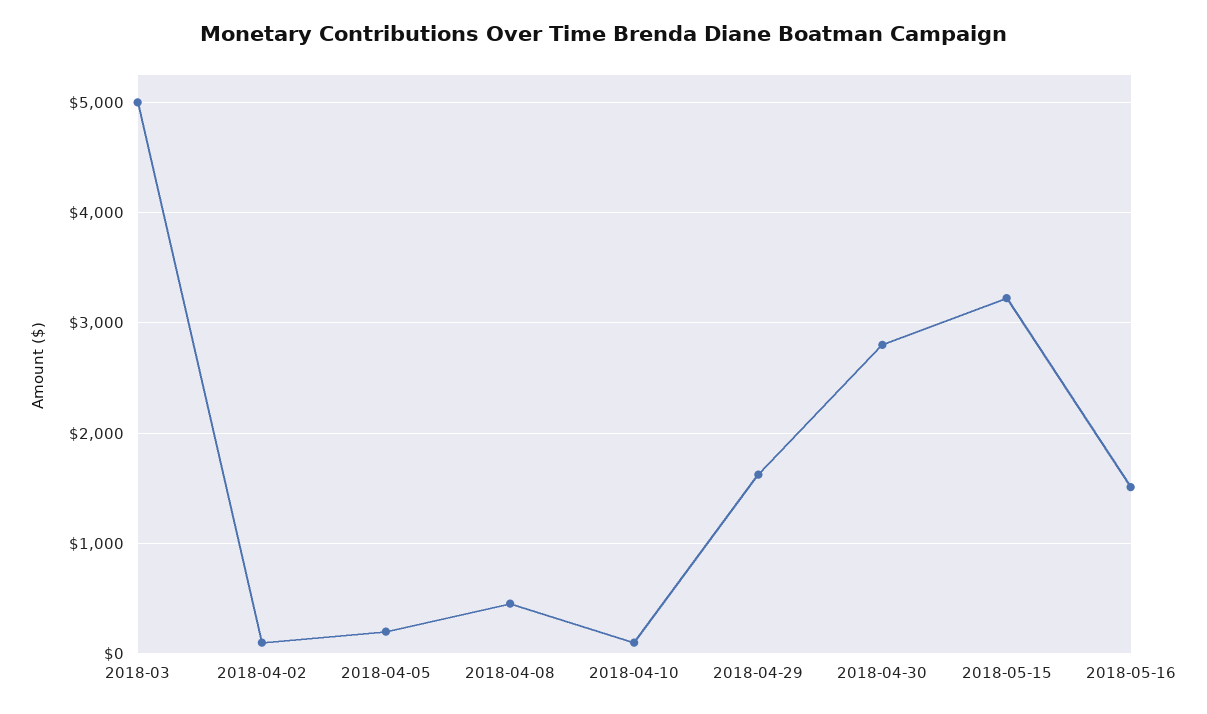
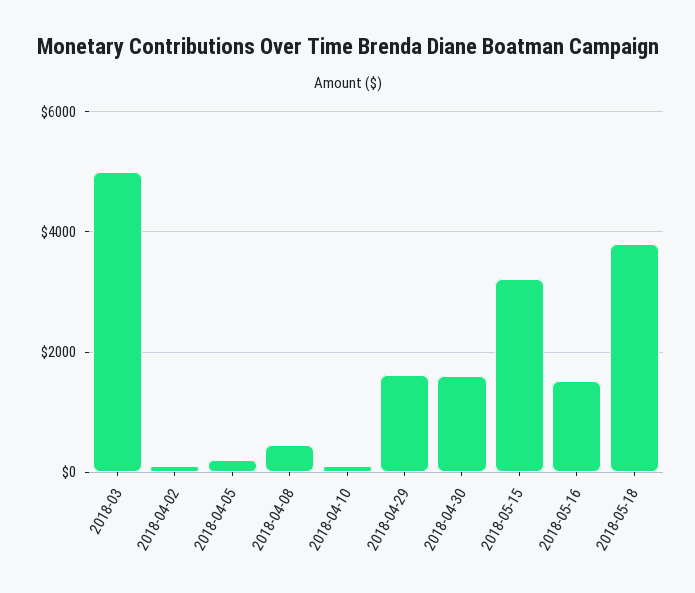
2018-04-30: 2800 -> 1600
2018-05-18: none -> 3800

